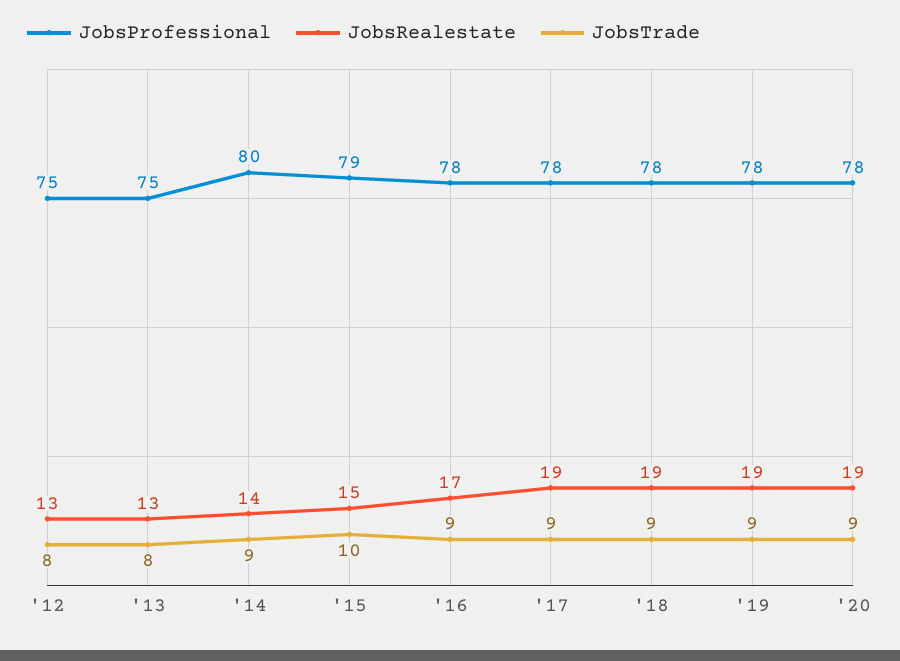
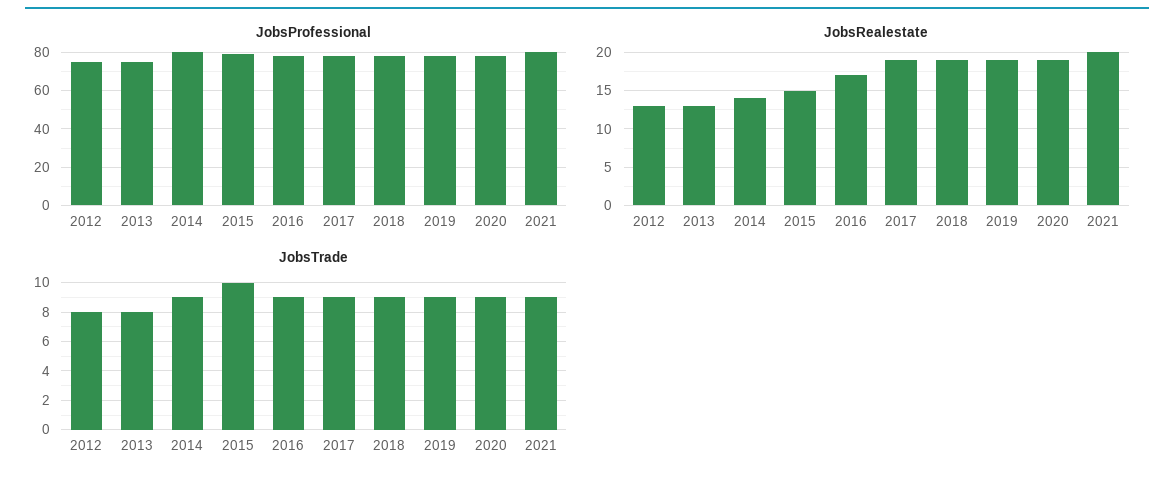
JobsProfessional, 2021: none -> 80
JobsRealestate, 2021: none -> 20
JobsTrade, 2021: none -> 9

